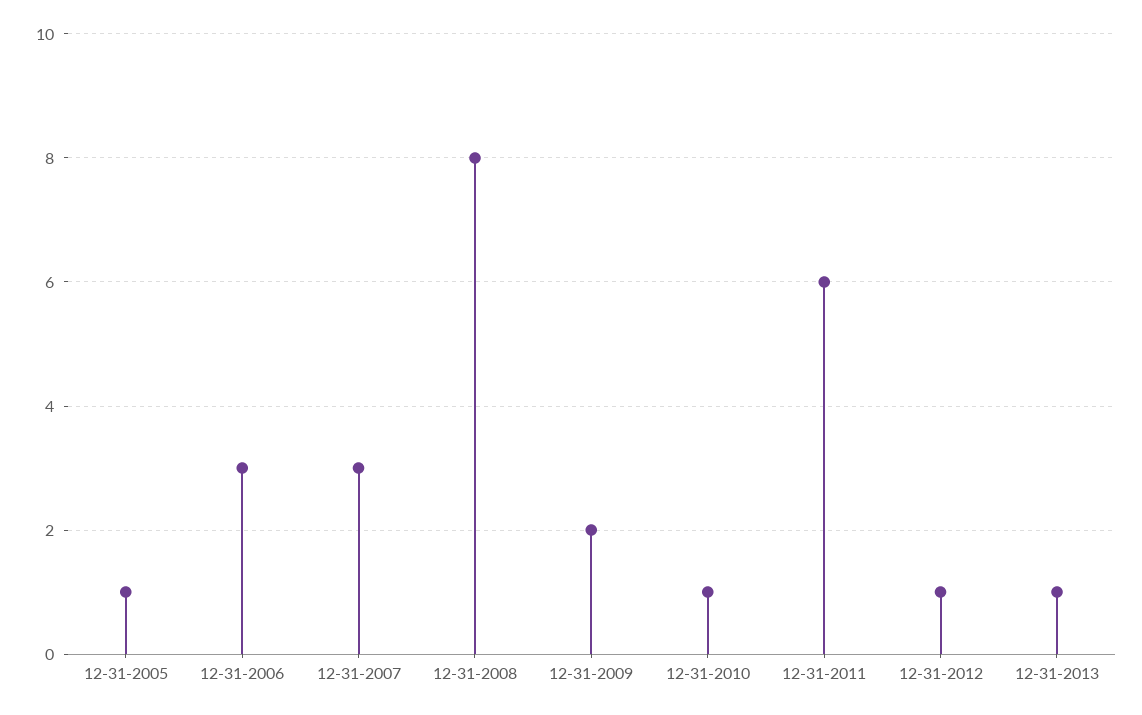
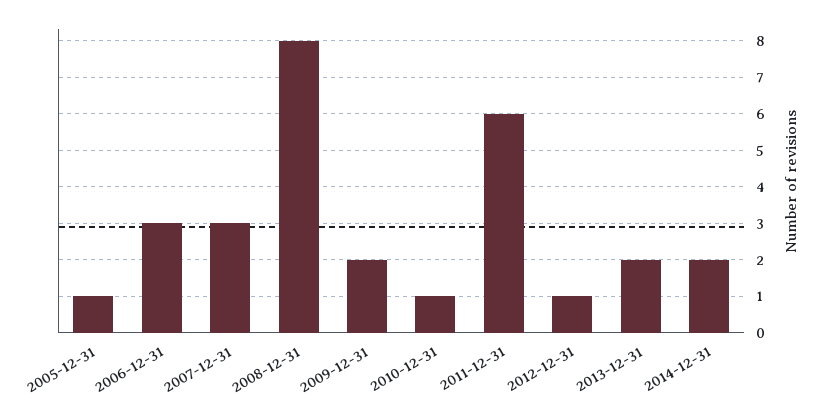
12-31-2013: 1 -> 2
2014-12-31: none -> 2

